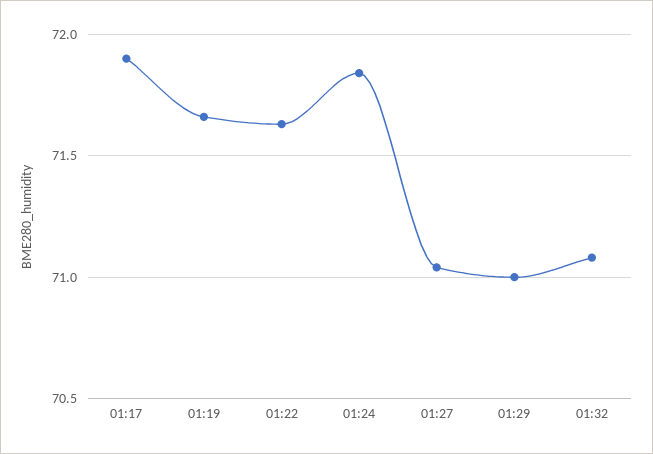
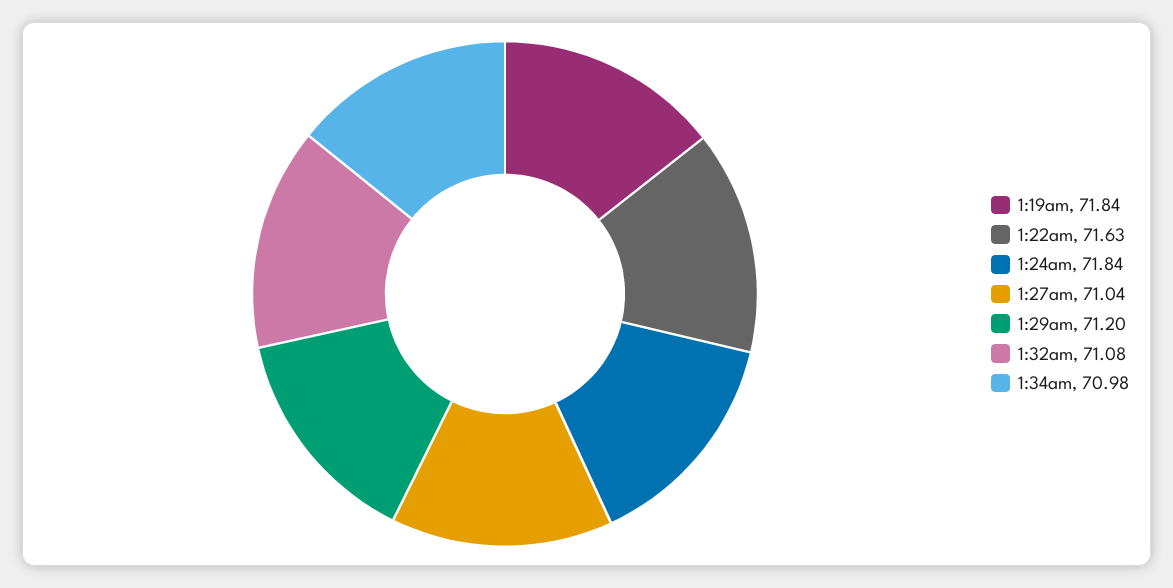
01:17: 71.9 -> none
01:19: 71.65 -> 71.84
01:29: 71 -> 71.2
1:34am: none -> 70.98

